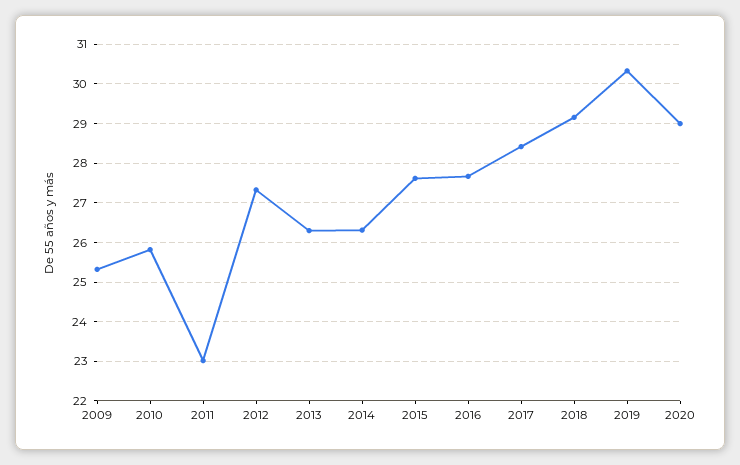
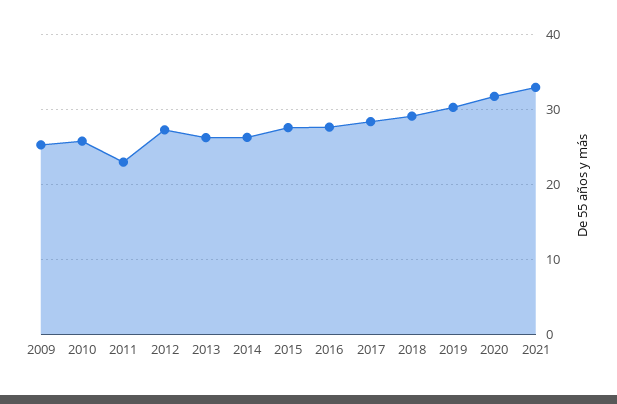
2020: 29 -> 32
2021: none -> 33

